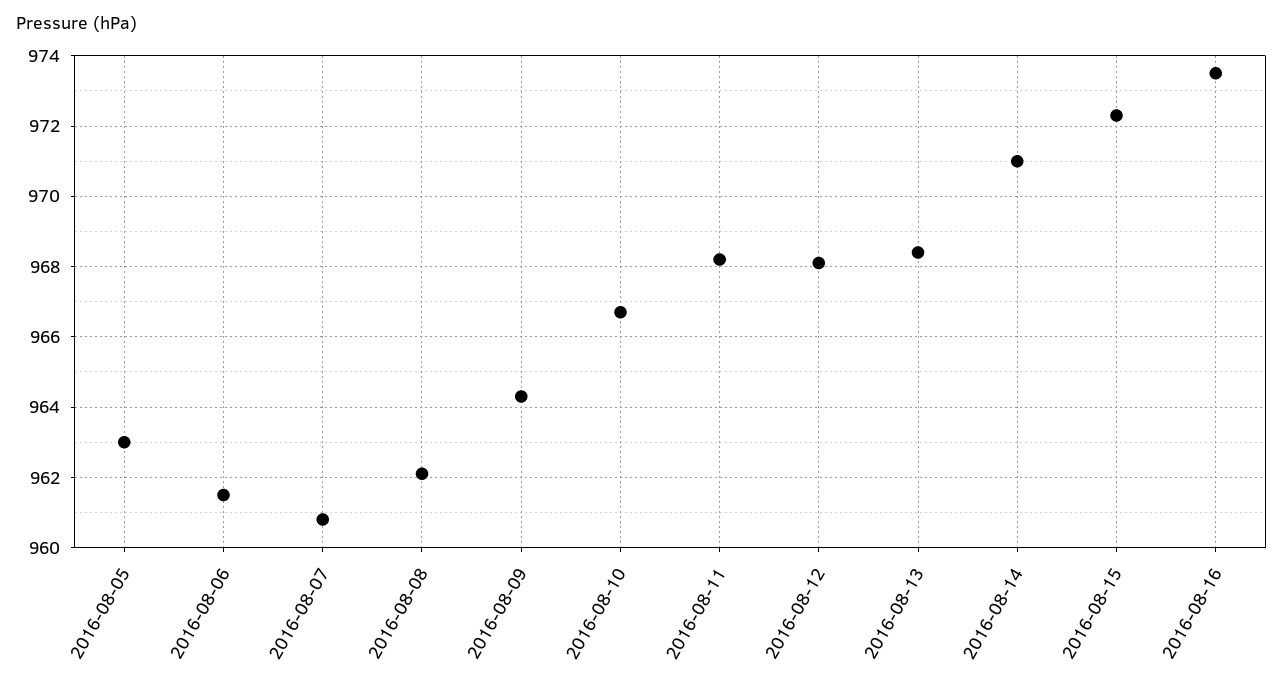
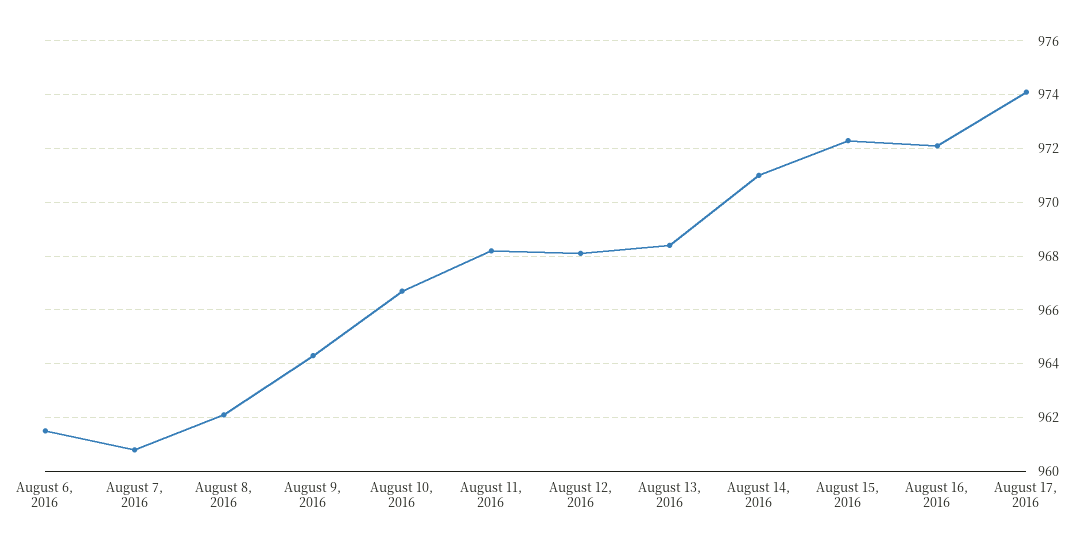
2016-08-05: 963 -> none
2016-08-16: 973.5 -> 972
August 17, 2016: none -> 974

